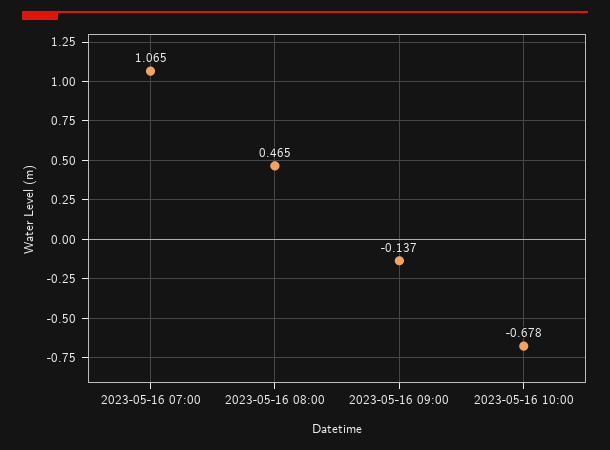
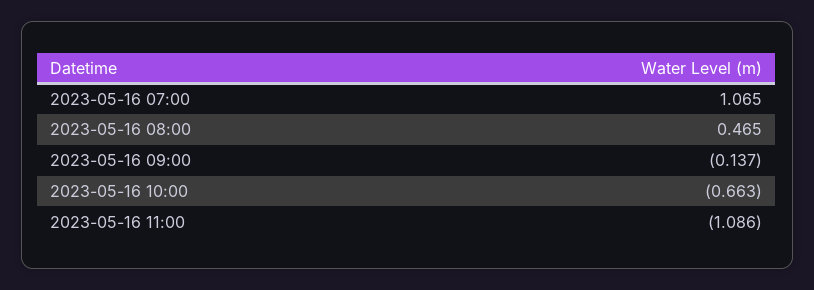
2023-05-16 10:00: -0.678 -> -0.663
2023-05-16 11:00: none -> -1.086

